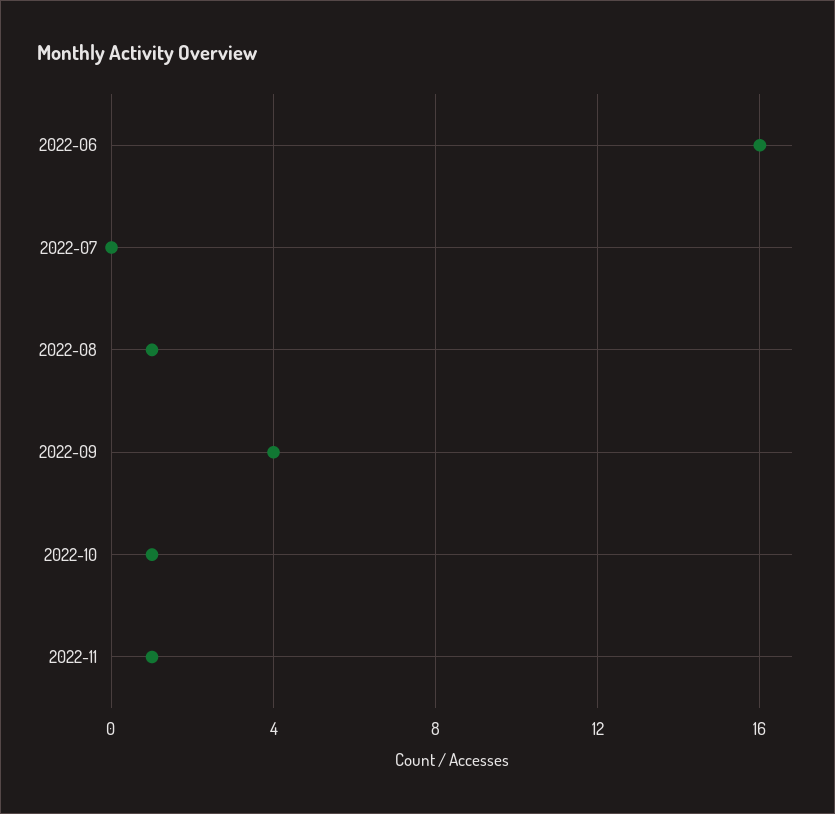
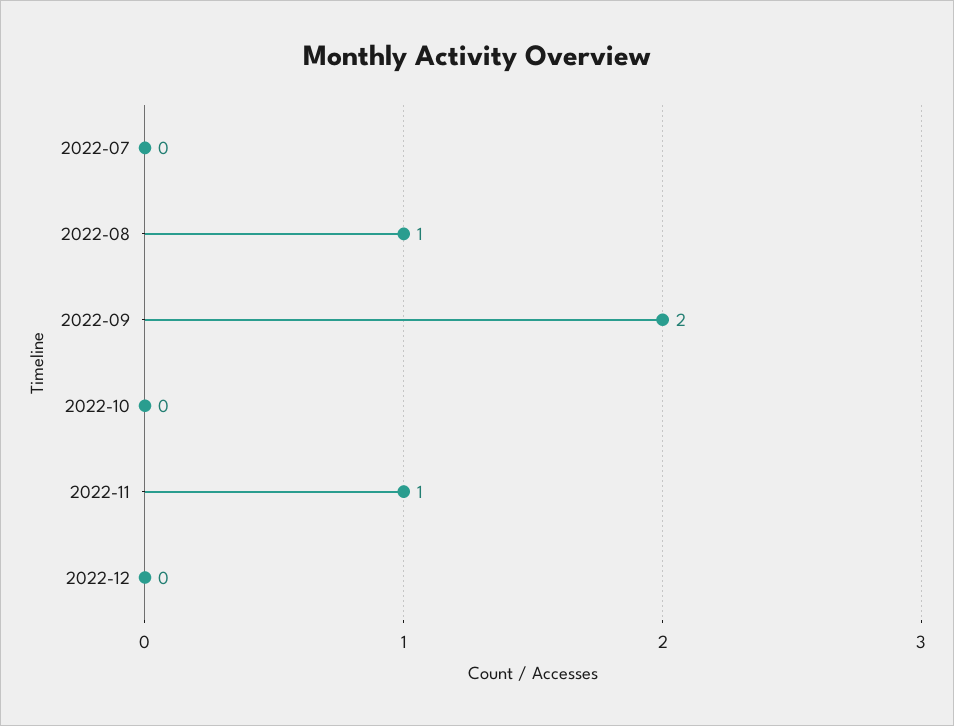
2022-06: 16 -> none
2022-09: 4 -> 2
2022-10: 1 -> 0
2022-12: none -> 0

